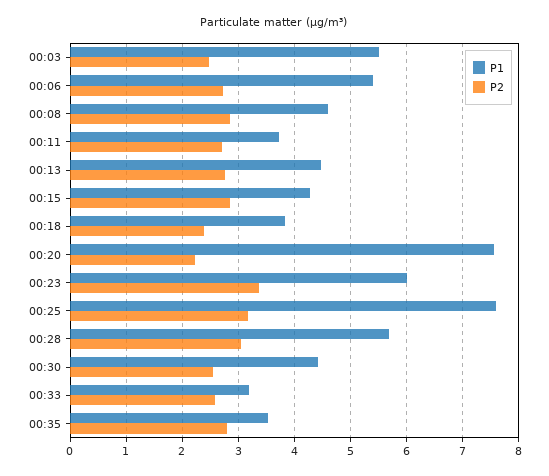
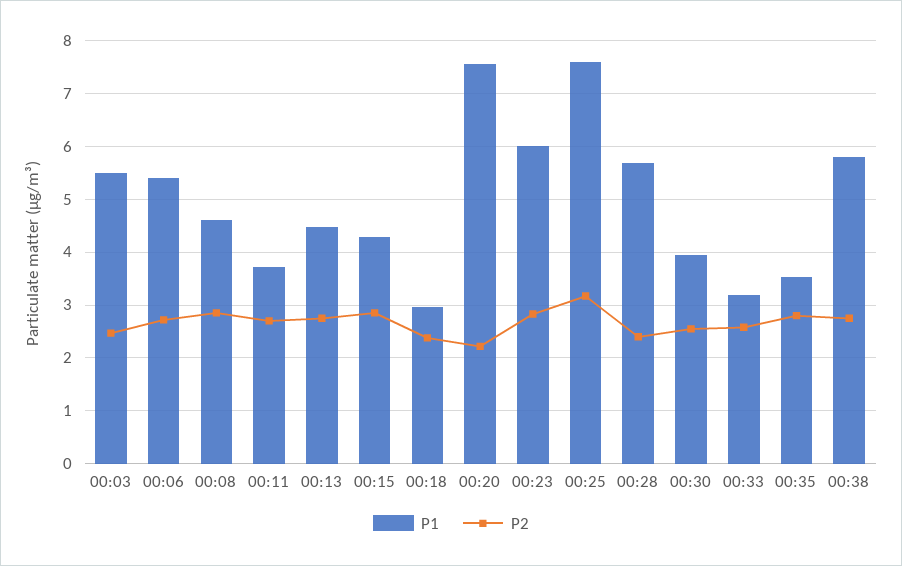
P1, 00:18: 3.8 -> 3
P2, 00:23: 3.4 -> 2.8
P2, 00:28: 3 -> 2.4
P1, 00:30: 4.4 -> 4
P1, 00:38: none -> 5.8
P2, 00:38: none -> 2.8

